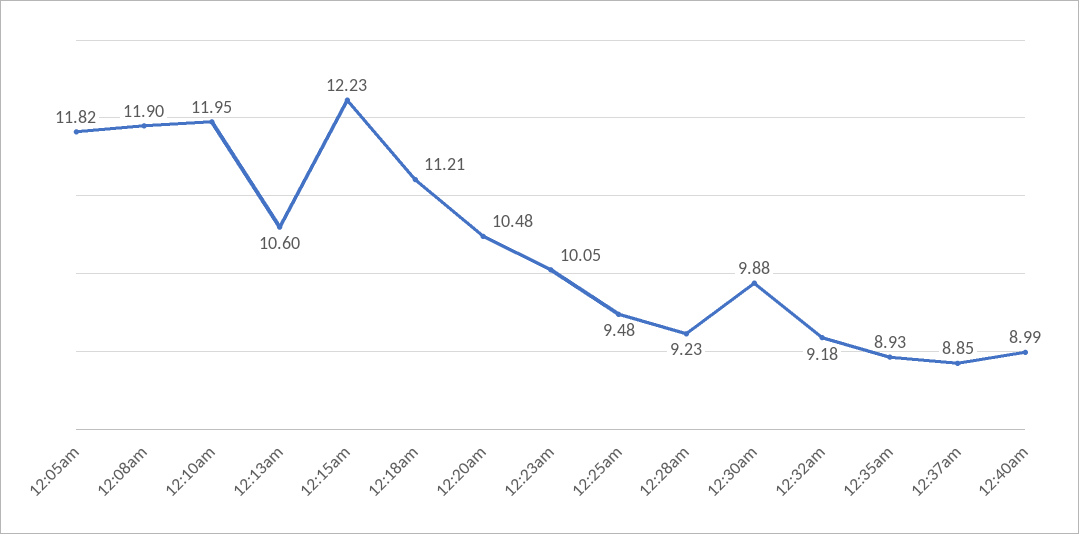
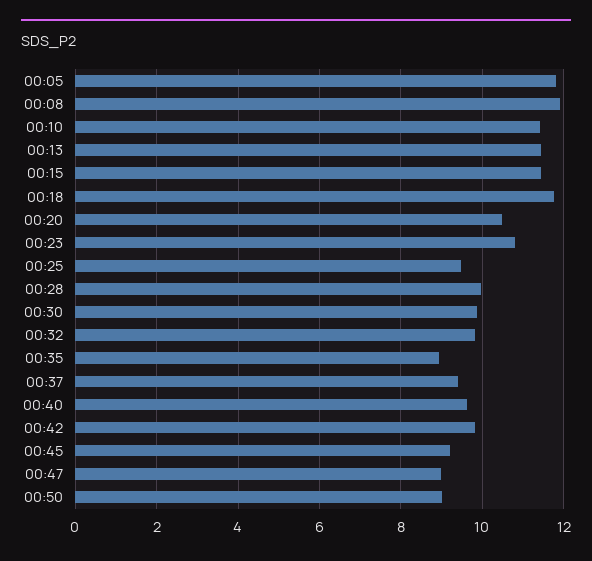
12:10am: 11.95 -> 11.4
12:13am: 10.6 -> 11.4
12:15am: 12.23 -> 11.4
12:18am: 11.21 -> 11.8
12:23am: 10.05 -> 10.8
12:28am: 9.23 -> 10
12:32am: 9.18 -> 9.8
12:37am: 8.85 -> 9.4
12:40am: 8.99 -> 9.6
00:42: none -> 9.8
00:45: none -> 9.2
00:47: none -> 9
00:50: none -> 9

